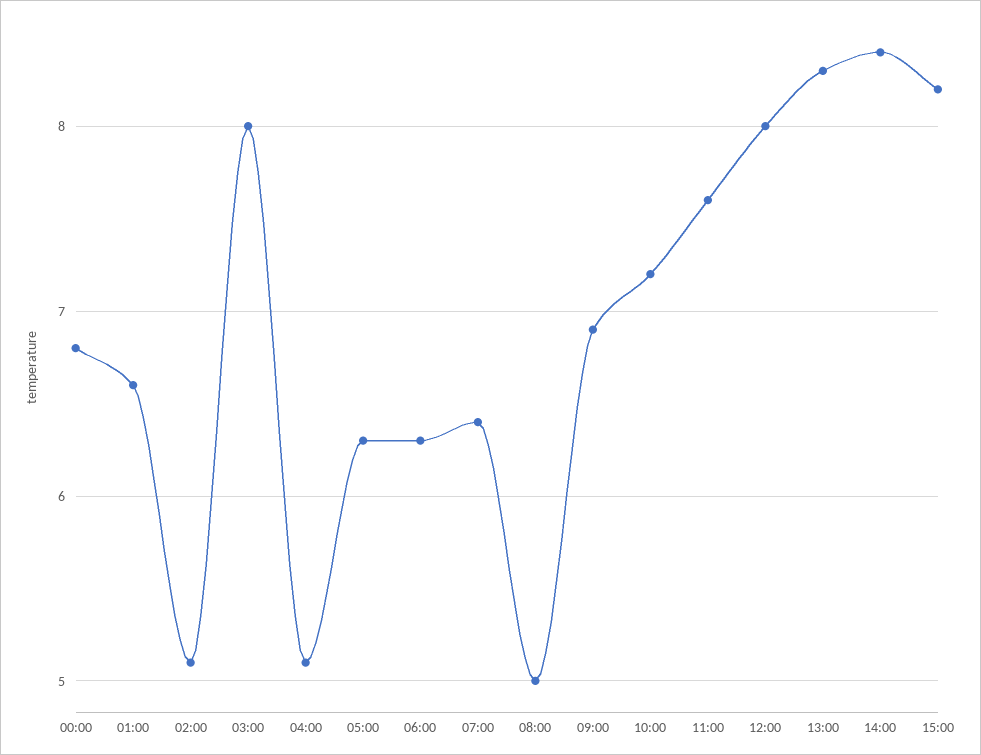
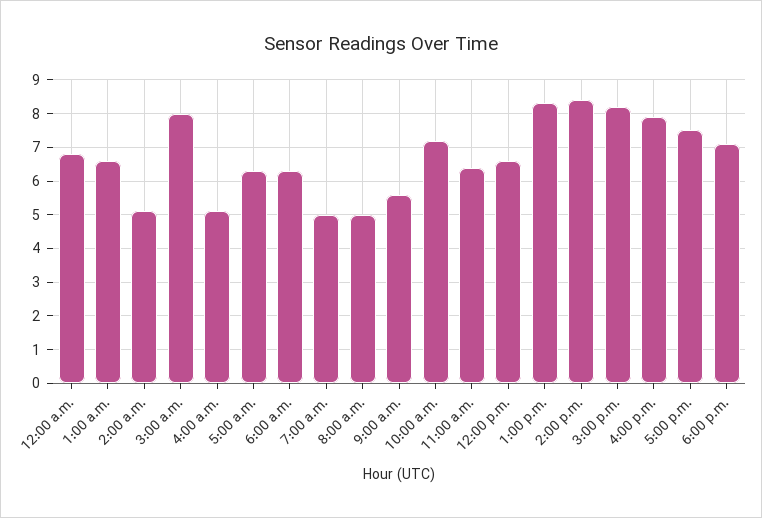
07:00: 6.4 -> 5
09:00: 6.9 -> 5.5
11:00: 7.6 -> 6.5
12:00: 8 -> 6.5
4:00 p.m.: none -> 8
5:00 p.m.: none -> 7.5
6:00 p.m.: none -> 7

